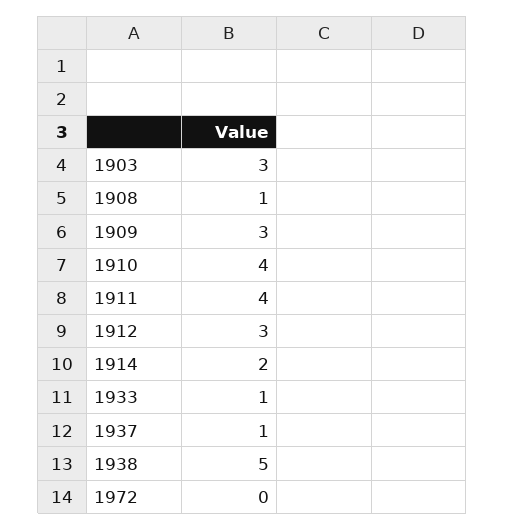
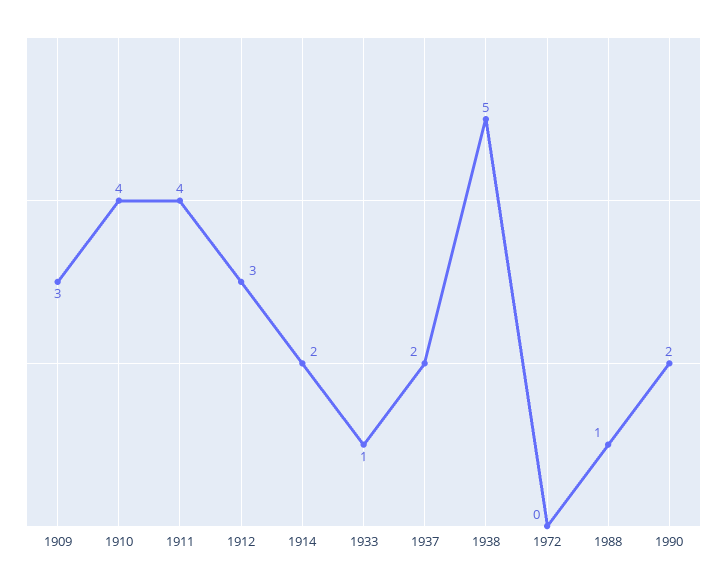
1903: 3 -> none
1908: 1 -> none
1937: 1 -> 2
1988: none -> 1
1990: none -> 2

